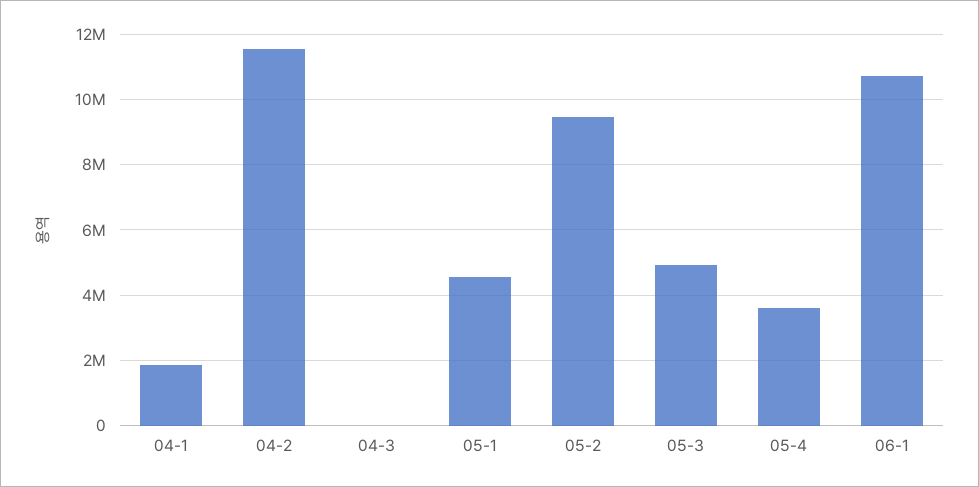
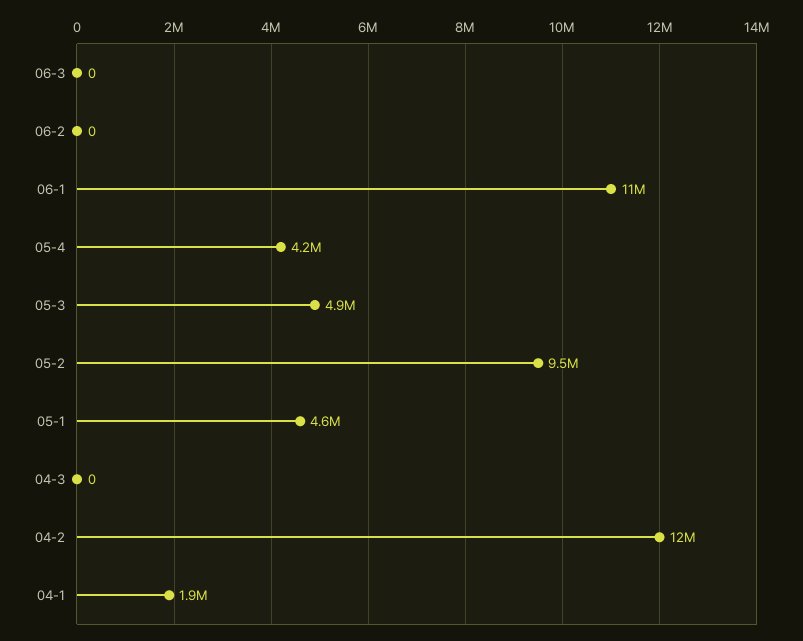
05-4: 3600000 -> 4200000
06-3: none -> 0
06-2: none -> 0

